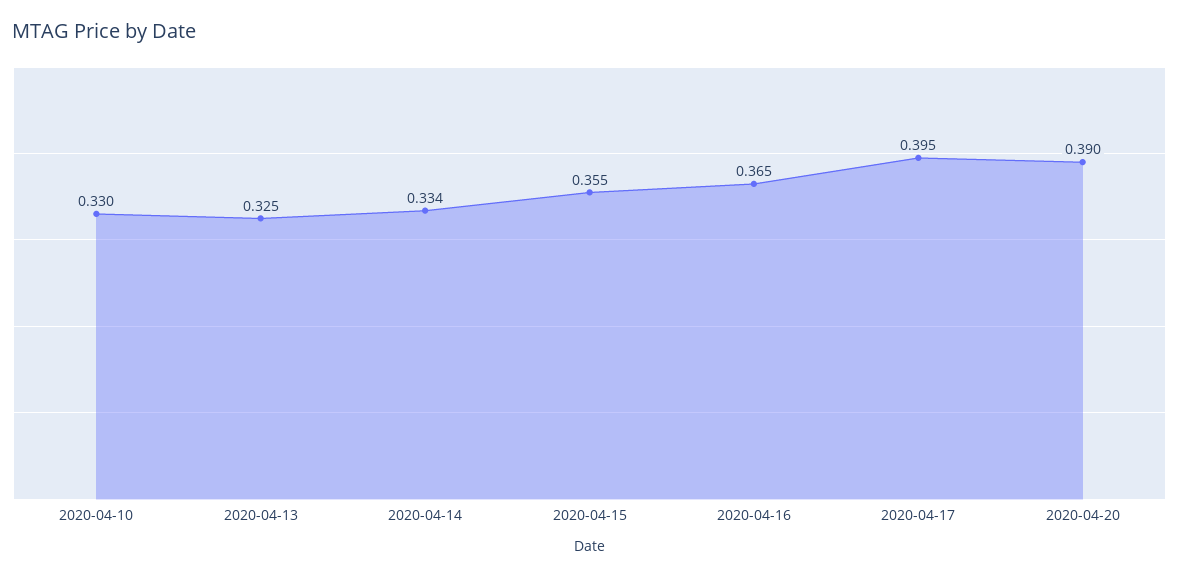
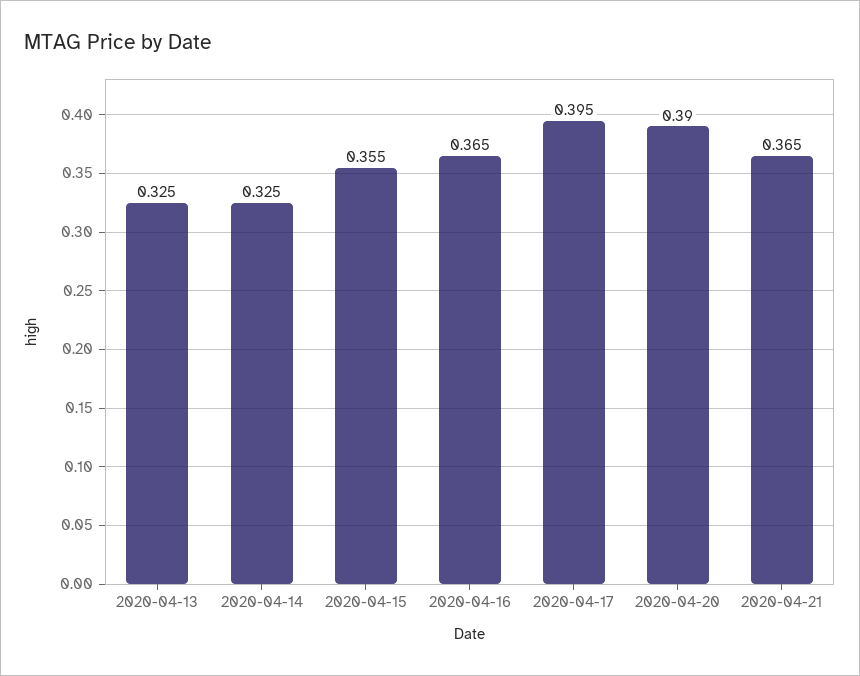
2020-04-10: 0.33 -> none
2020-04-14: 0.334 -> 0.325
2020-04-21: none -> 0.365

